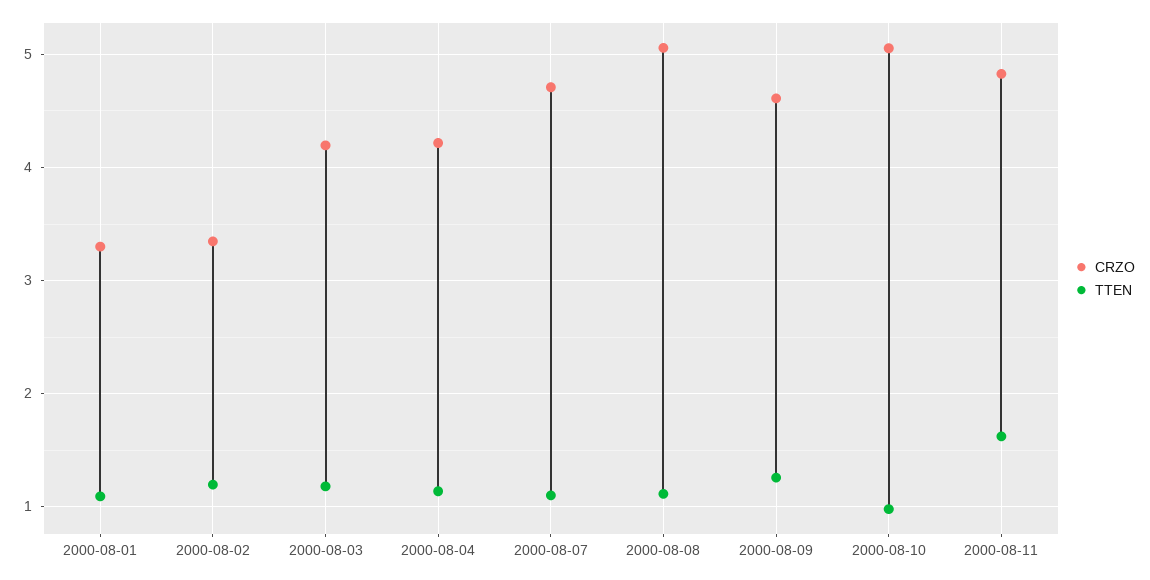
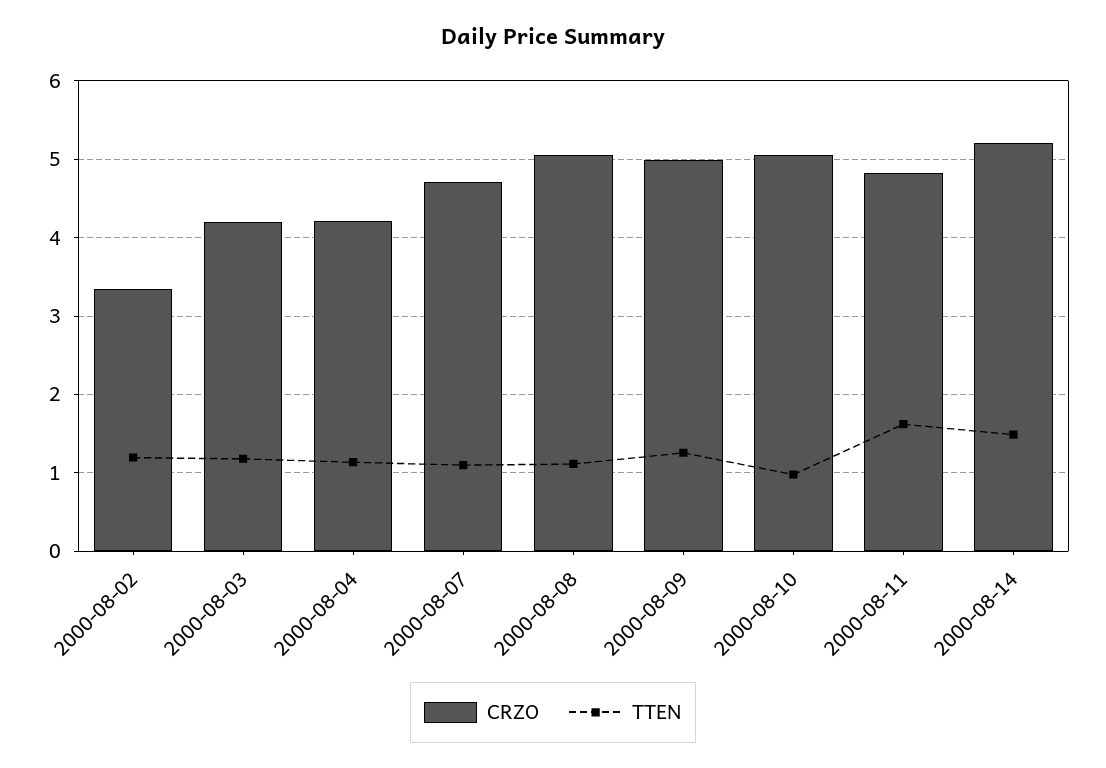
CRZO, 2000-08-01: 3.3 -> none
TTEN, 2000-08-01: 1.1 -> none
CRZO, 2000-08-09: 4.6 -> 5
CRZO, 2000-08-14: none -> 5.2
TTEN, 2000-08-14: none -> 1.5

